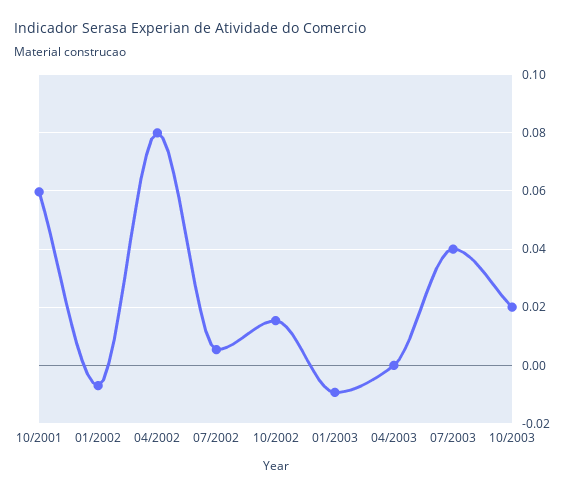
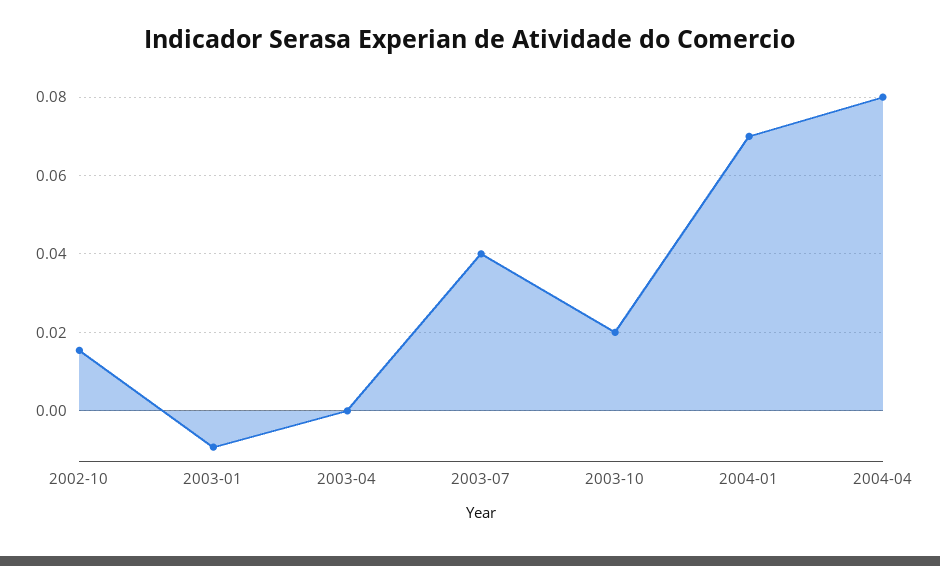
10/2001: 0.06 -> none
01/2002: -0.0075 -> none
04/2002: 0.08 -> none
07/2002: 0.005 -> none
2004-01: none -> 0.07
2004-04: none -> 0.08

